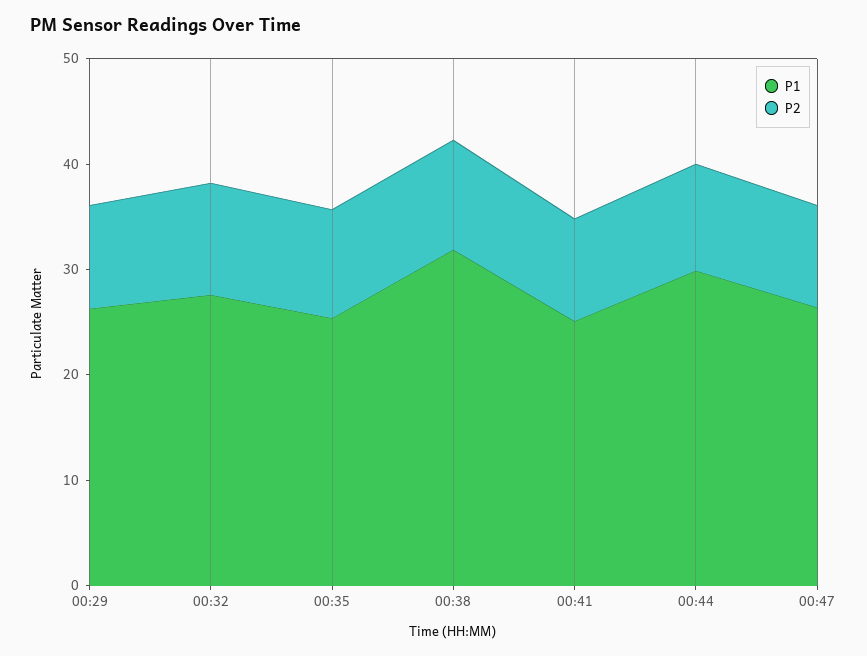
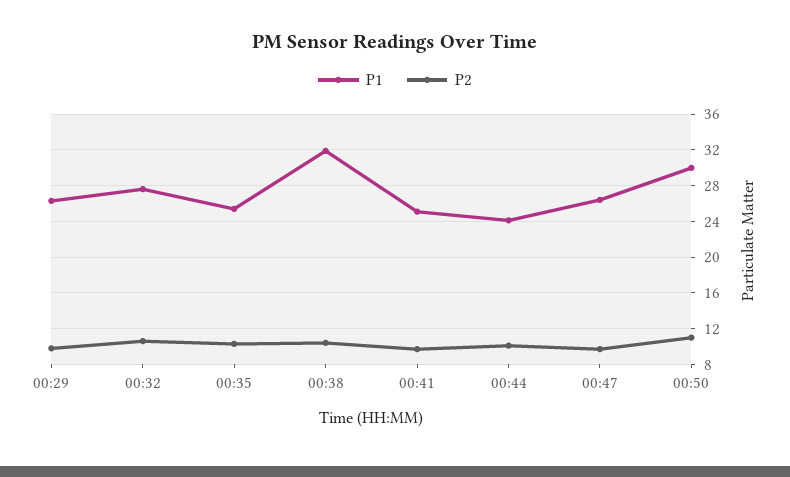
P1, 00:44: 30 -> 24
P1, 00:50: none -> 30
P2, 00:50: none -> 11

